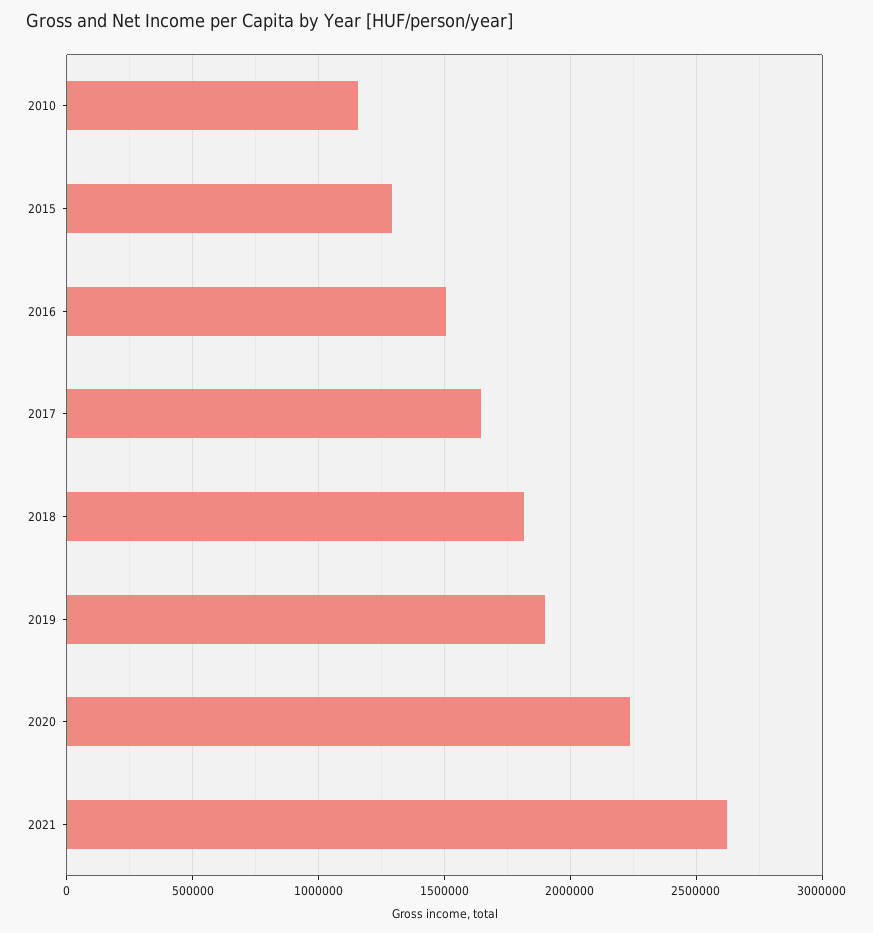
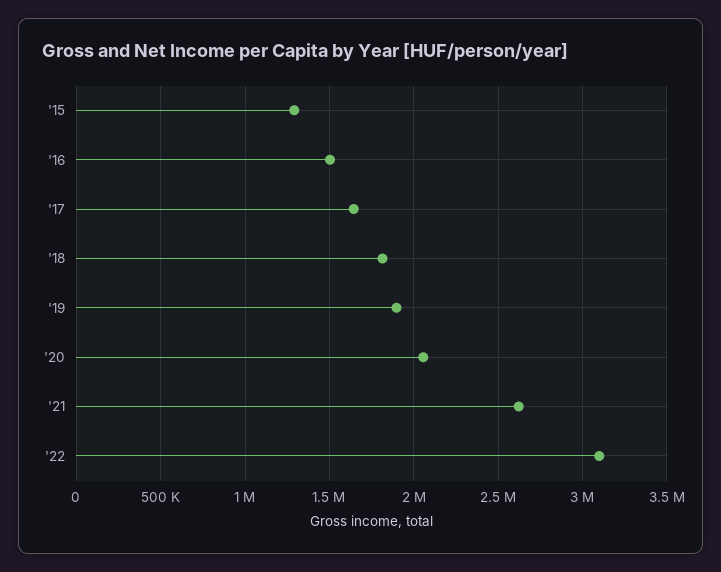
2010: 1150000 -> none
2020: 2250000 -> 2050000
'22: none -> 3100000

